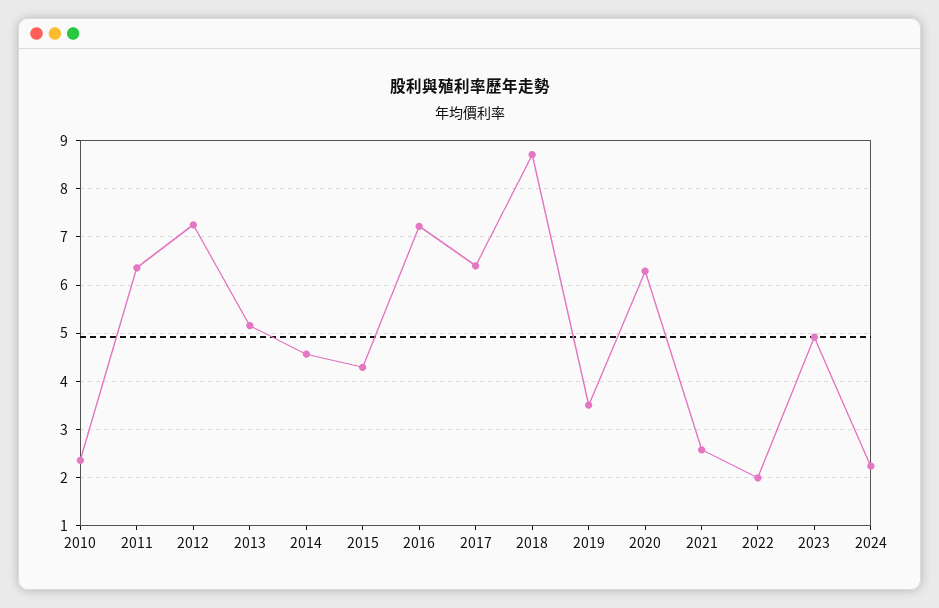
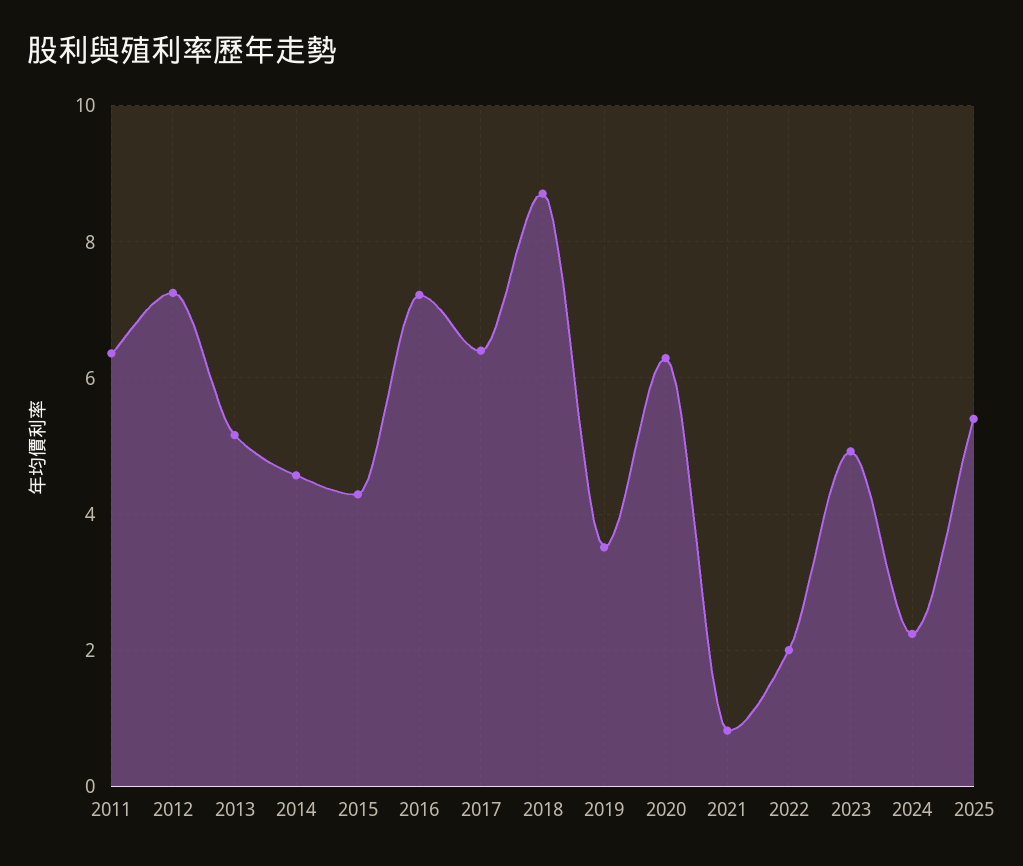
2010: 2.4 -> none
2021: 2.6 -> 0.8
2025: none -> 5.4

